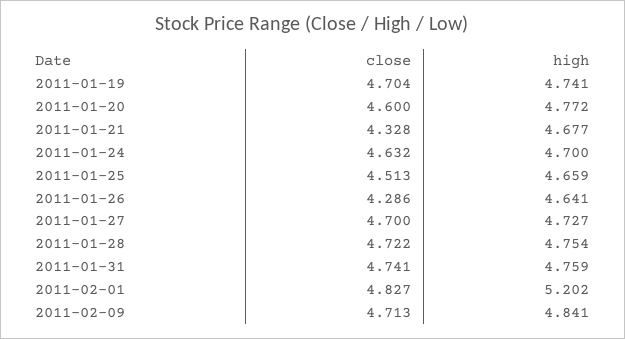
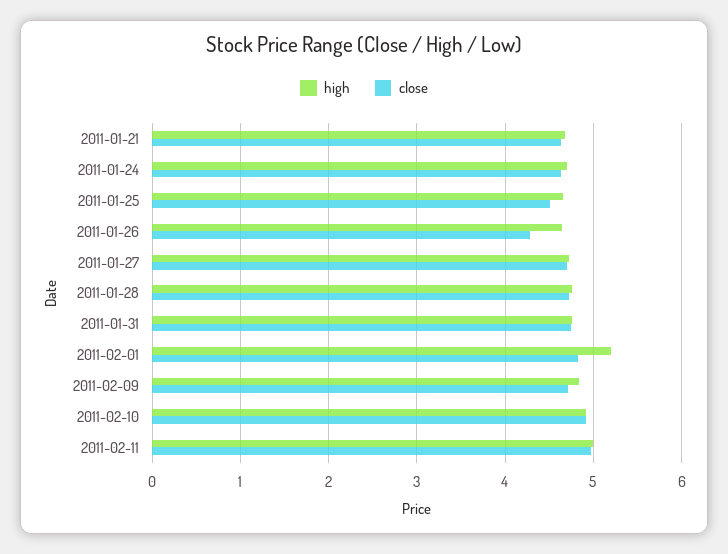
close, 2011-01-19: 4.704 -> none
high, 2011-01-19: 4.741 -> none
close, 2011-01-20: 4.6 -> none
high, 2011-01-20: 4.772 -> none
close, 2011-01-21: 4.328 -> 4.6
high, 2011-02-10: none -> 4.9
close, 2011-02-10: none -> 4.9
high, 2011-02-11: none -> 5
close, 2011-02-11: none -> 5

